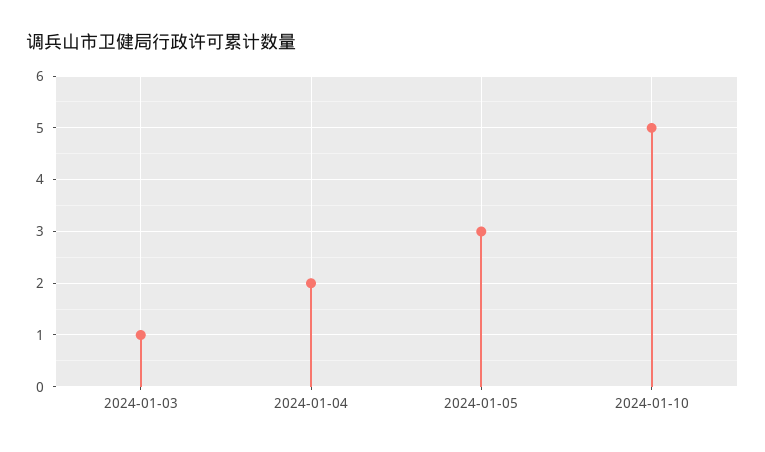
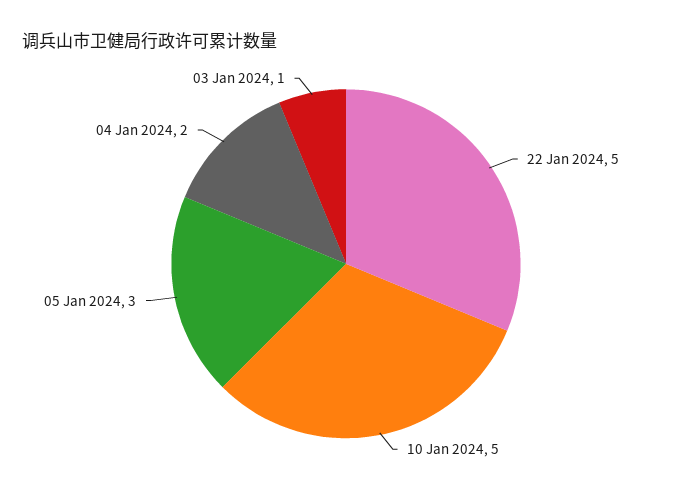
22 Jan 2024: none -> 5

